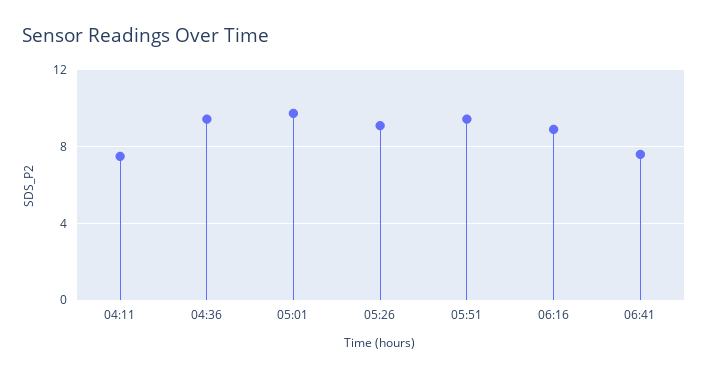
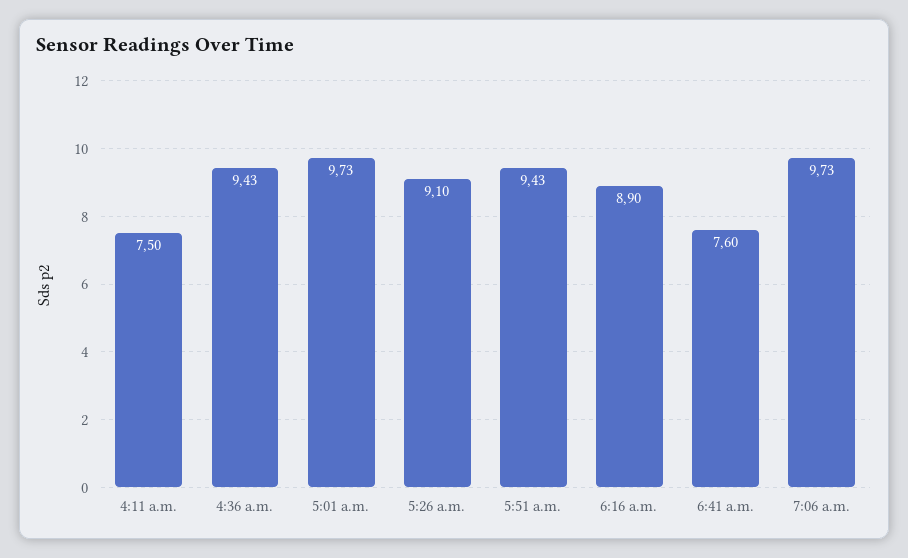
7:06 a.m.: none -> 9.73

